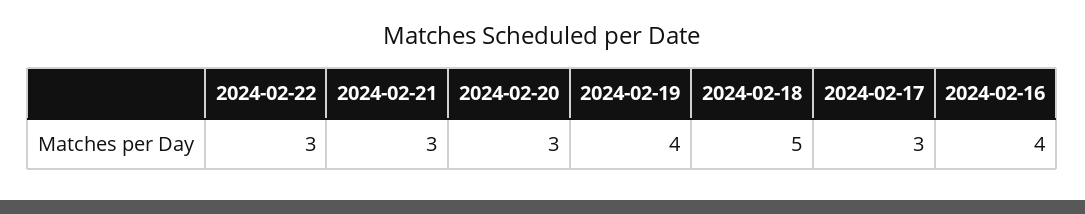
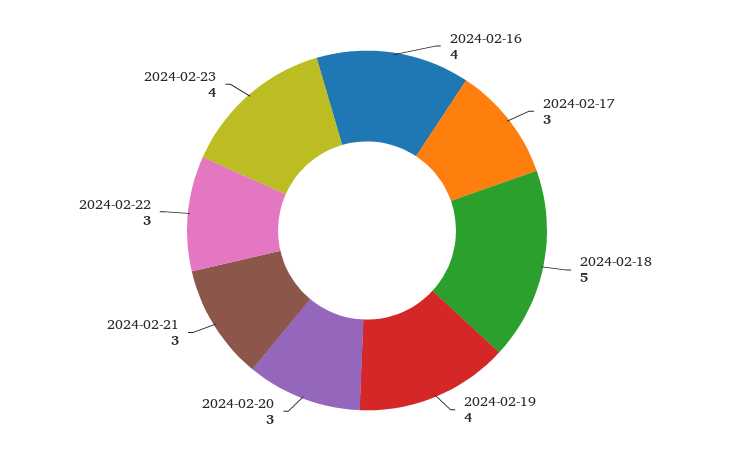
2024-02-23: none -> 4

